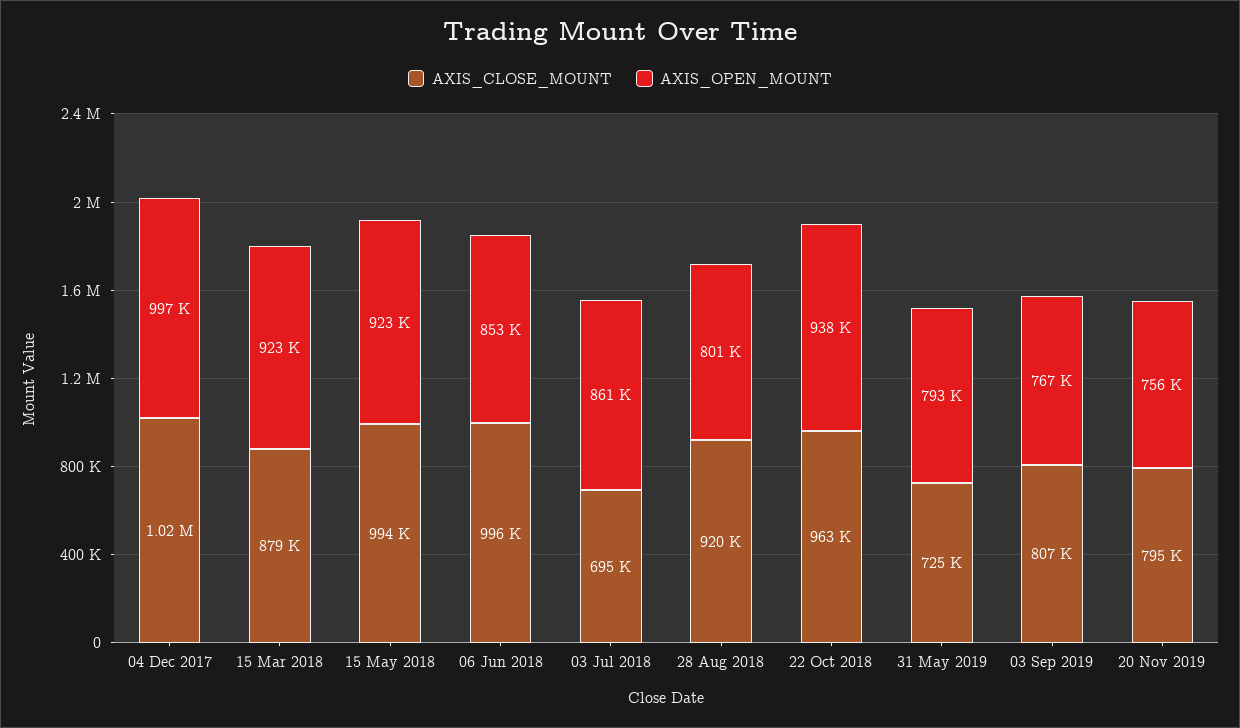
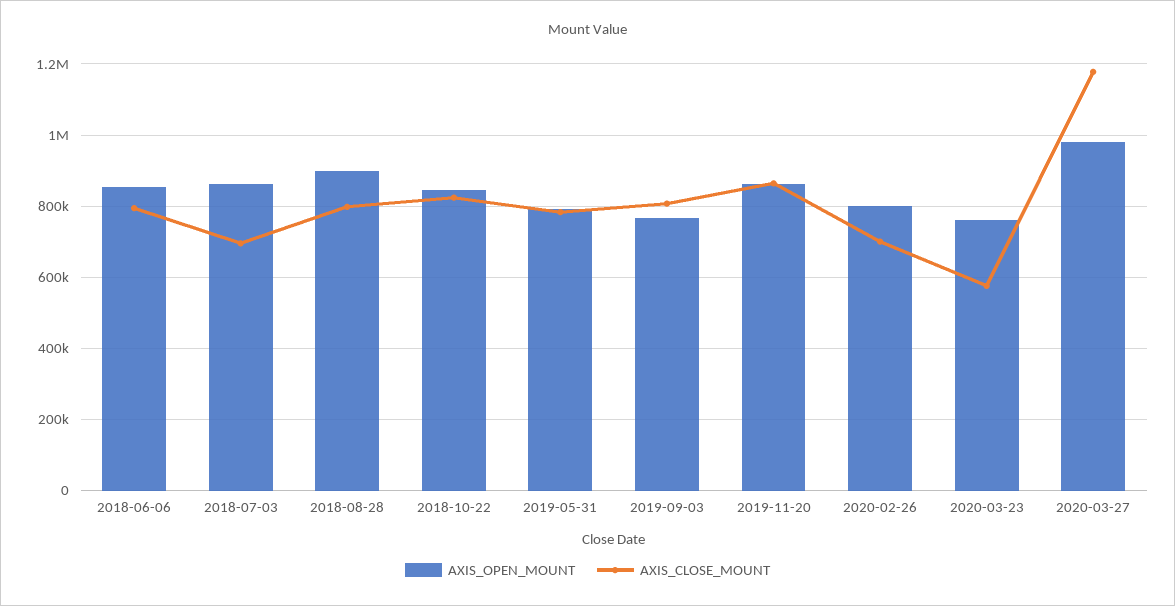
AXIS_CLOSE_MOUNT, 04 Dec 2017: 1020000 -> none
AXIS_OPEN_MOUNT, 04 Dec 2017: 997000 -> none
AXIS_CLOSE_MOUNT, 15 Mar 2018: 879000 -> none
AXIS_OPEN_MOUNT, 15 Mar 2018: 923000 -> none
AXIS_CLOSE_MOUNT, 15 May 2018: 994000 -> none
AXIS_OPEN_MOUNT, 15 May 2018: 923000 -> none
AXIS_CLOSE_MOUNT, 06 Jun 2018: 996000 -> 800000
AXIS_CLOSE_MOUNT, 28 Aug 2018: 920000 -> 800000
AXIS_OPEN_MOUNT, 28 Aug 2018: 801000 -> 900000
AXIS_CLOSE_MOUNT, 22 Oct 2018: 963000 -> 820000
AXIS_OPEN_MOUNT, 22 Oct 2018: 938000 -> 840000
AXIS_CLOSE_MOUNT, 31 May 2019: 725000 -> 780000
AXIS_CLOSE_MOUNT, 20 Nov 2019: 795000 -> 860000
AXIS_OPEN_MOUNT, 20 Nov 2019: 756000 -> 860000
AXIS_OPEN_MOUNT, 2020-02-26: none -> 800000
AXIS_CLOSE_MOUNT, 2020-02-26: none -> 700000
AXIS_OPEN_MOUNT, 2020-03-23: none -> 760000
AXIS_CLOSE_MOUNT, 2020-03-23: none -> 580000
AXIS_OPEN_MOUNT, 2020-03-27: none -> 980000
AXIS_CLOSE_MOUNT, 2020-03-27: none -> 1180000

